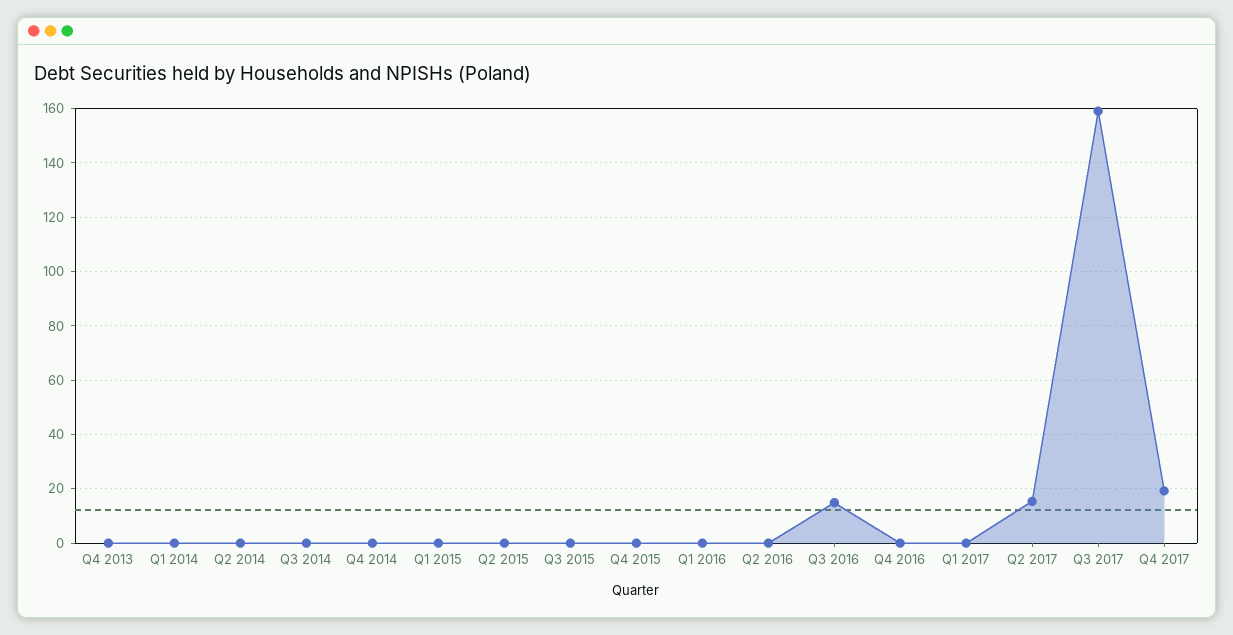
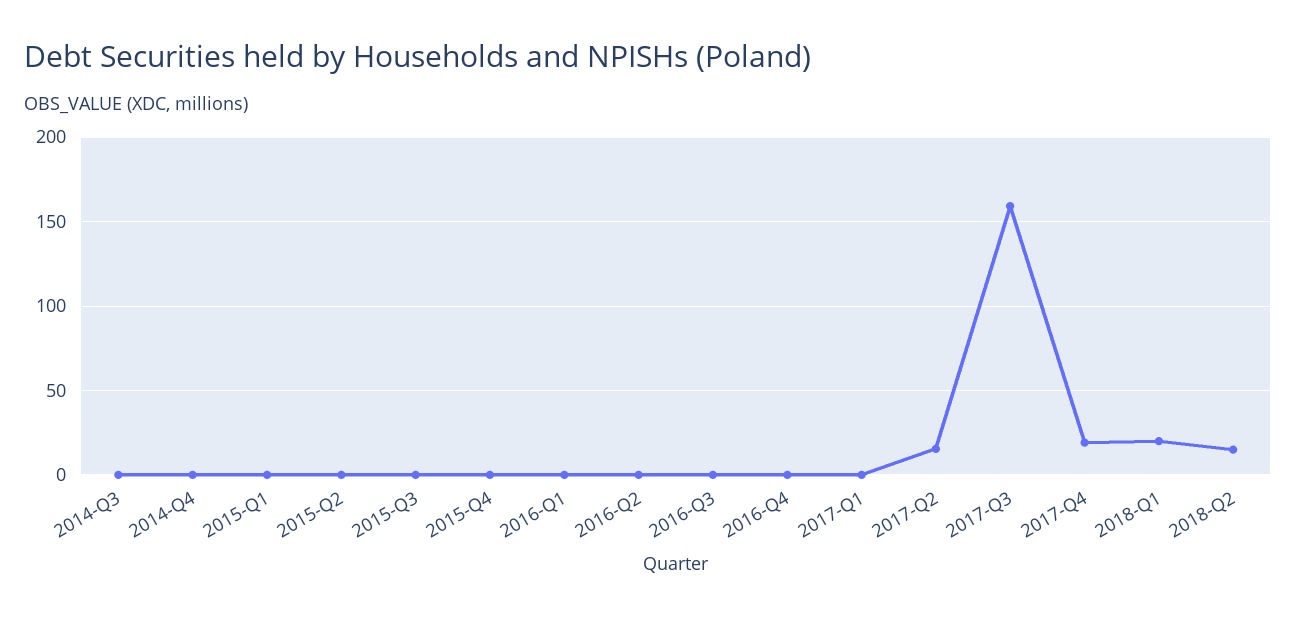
Q4 2013: 0 -> none
Q1 2014: 0 -> none
Q2 2014: 0 -> none
Q3 2016: 15 -> 0
2018-Q1: none -> 20
2018-Q2: none -> 15

